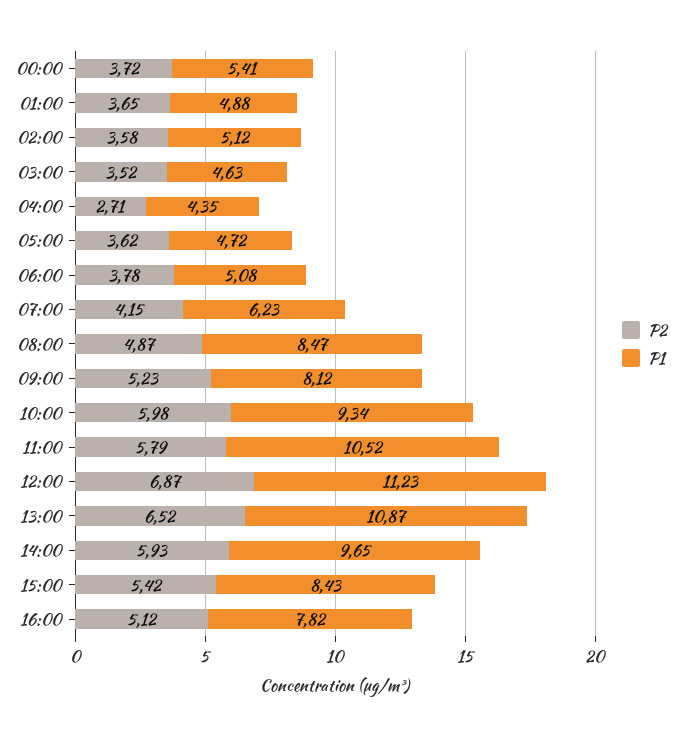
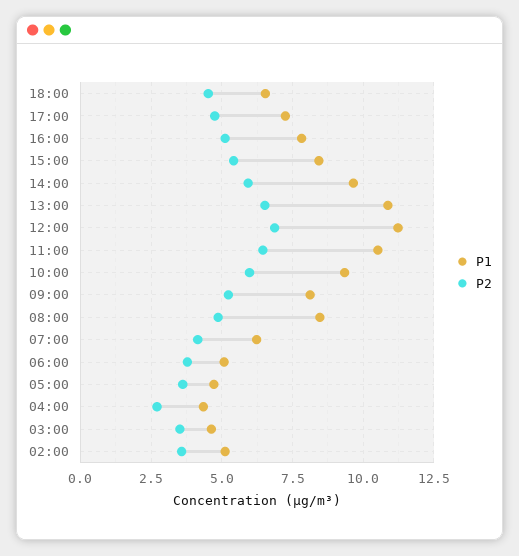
P2, 00:00: 3.72 -> none
P1, 00:00: 5.41 -> none
P2, 01:00: 3.65 -> none
P1, 01:00: 4.88 -> none
P2, 11:00: 5.79 -> 6.5
P1, 18:00: none -> 6.5
P2, 18:00: none -> 4.5
P1, 17:00: none -> 7.25
P2, 17:00: none -> 4.75

